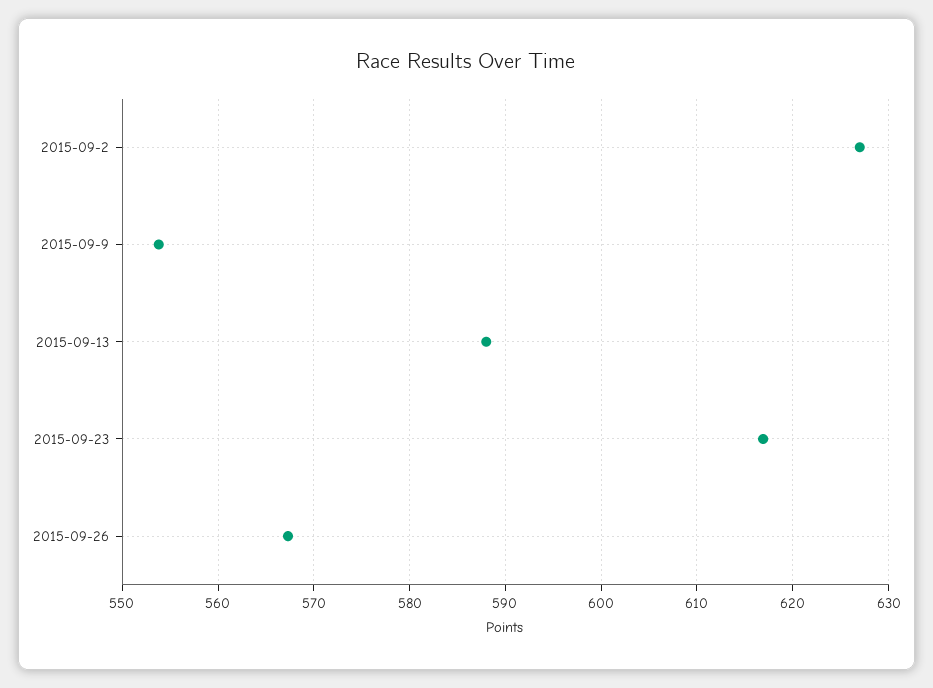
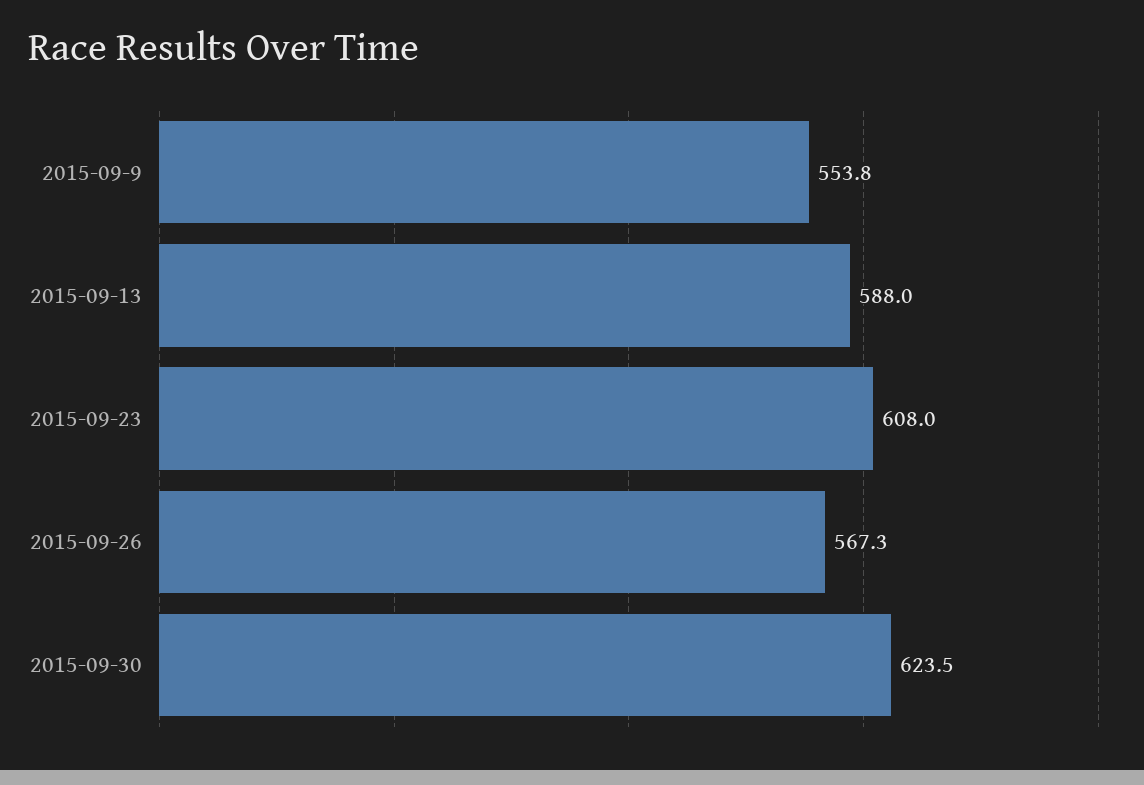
2015-09-2: 627 -> none
2015-09-23: 617 -> 608
2015-09-30: none -> 623.5

